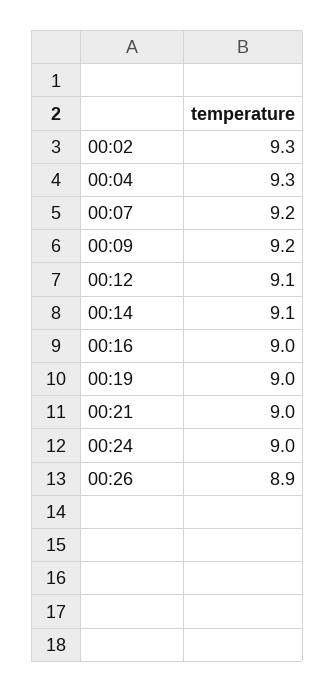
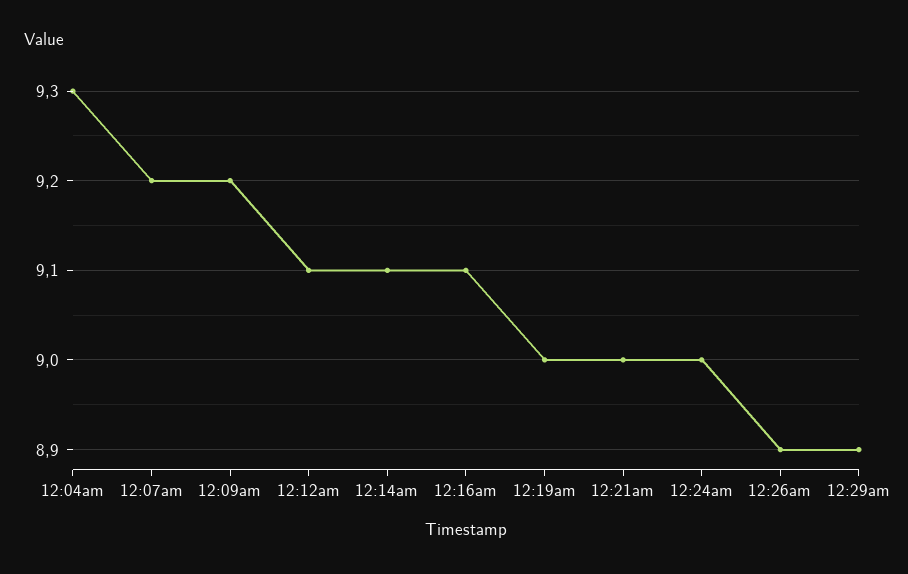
00:02: 9.3 -> none
00:16: 9 -> 9.1
12:29am: none -> 8.9

